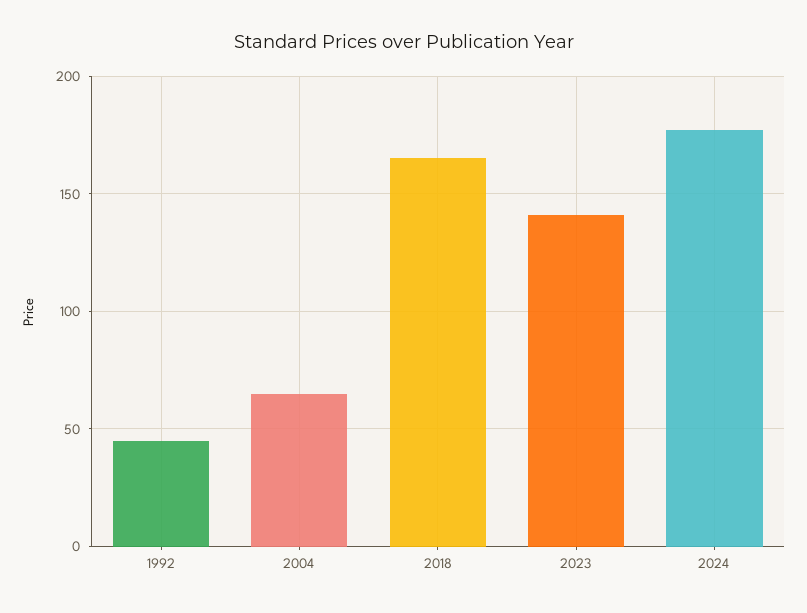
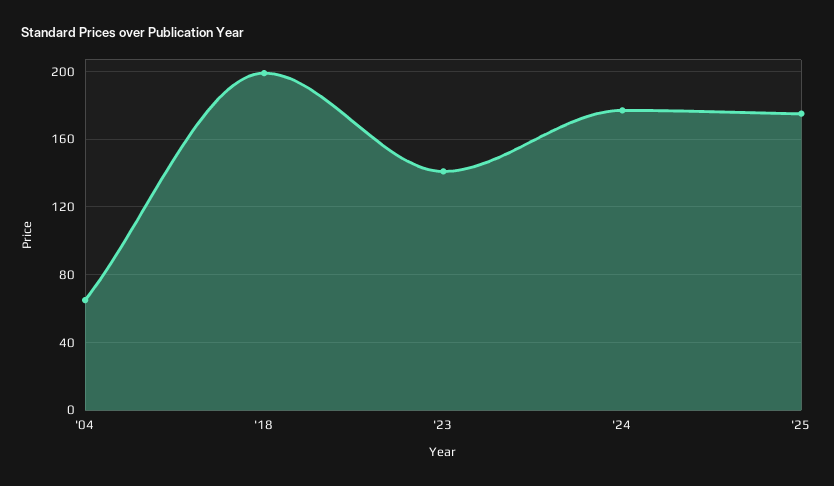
1992: 45 -> none
2018: 165 -> 200
'25: none -> 175

